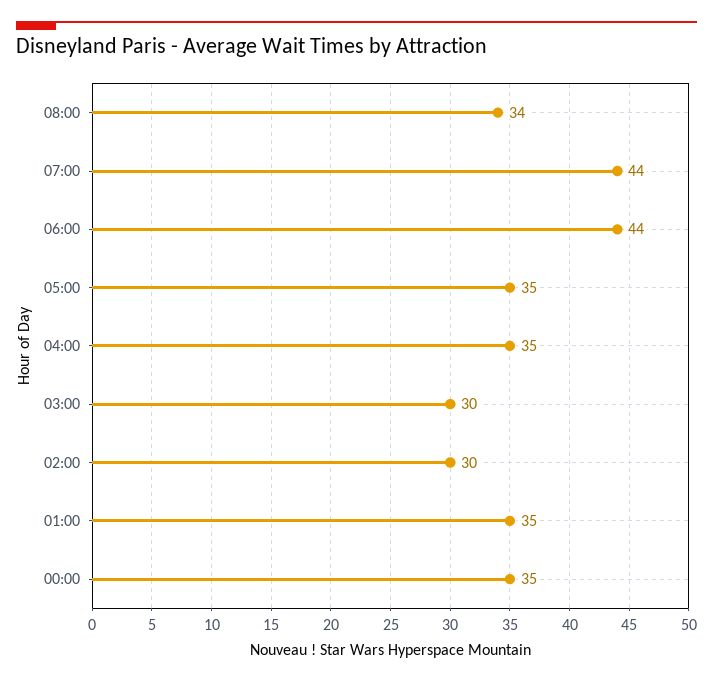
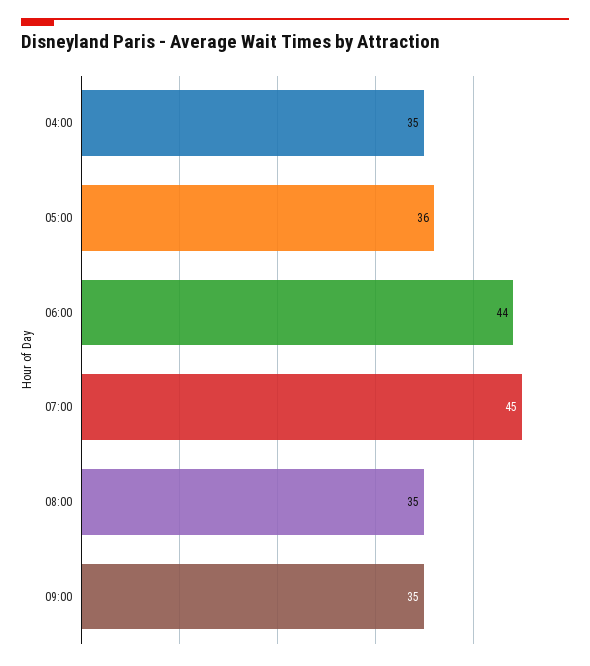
08:00: 34 -> 35
07:00: 44 -> 45
05:00: 35 -> 36
03:00: 30 -> none
02:00: 30 -> none
01:00: 35 -> none
00:00: 35 -> none
09:00: none -> 35

